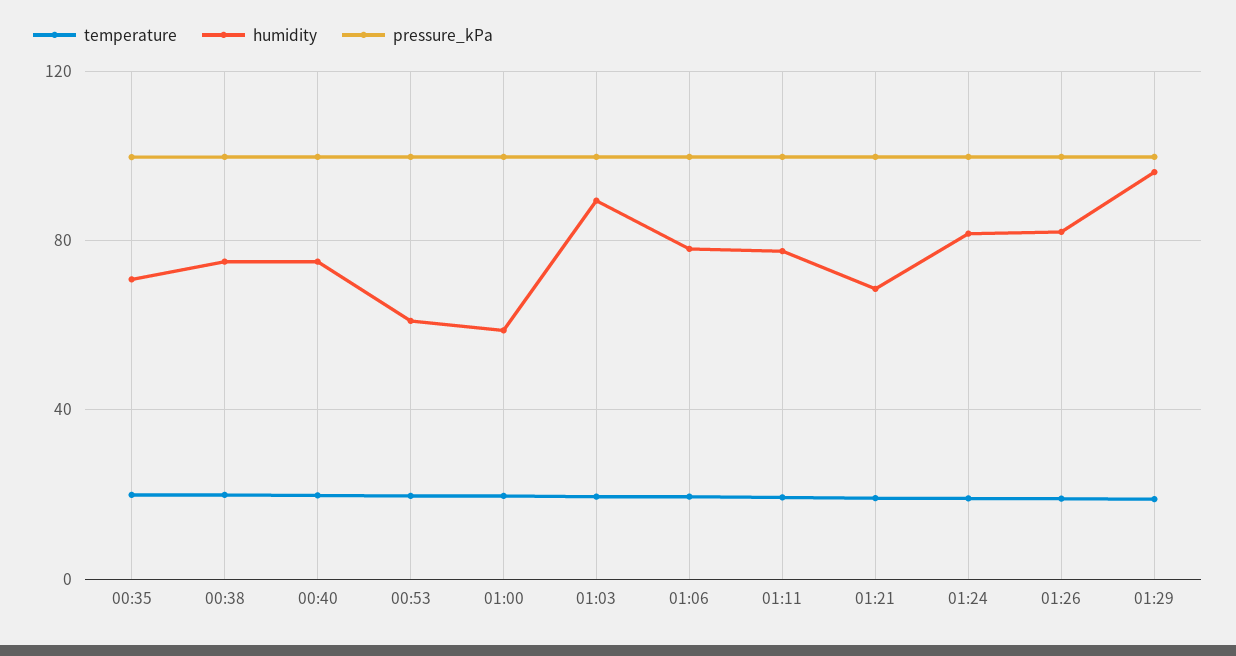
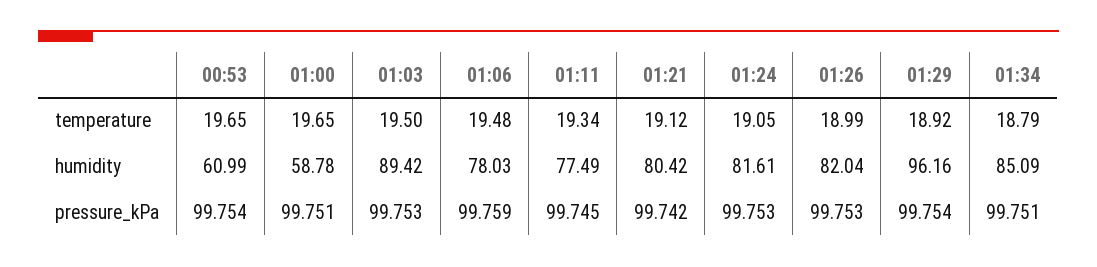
temperature, 00:35: 20 -> none
humidity, 00:35: 70 -> none
pressure_kPa, 00:35: 100 -> none
temperature, 00:38: 20 -> none
humidity, 00:38: 75 -> none
pressure_kPa, 00:38: 100 -> none
temperature, 00:40: 20 -> none
humidity, 00:40: 75 -> none
pressure_kPa, 00:40: 100 -> none
humidity, 01:21: 70 -> 80.42
temperature, 01:34: none -> 18.79
humidity, 01:34: none -> 85.09
pressure_kPa, 01:34: none -> 99.751

